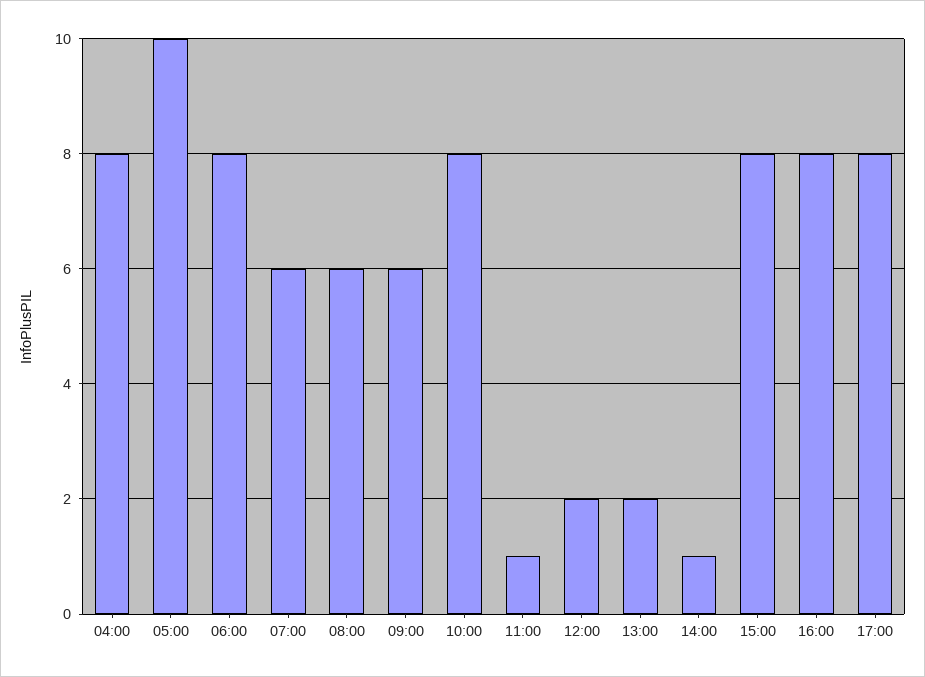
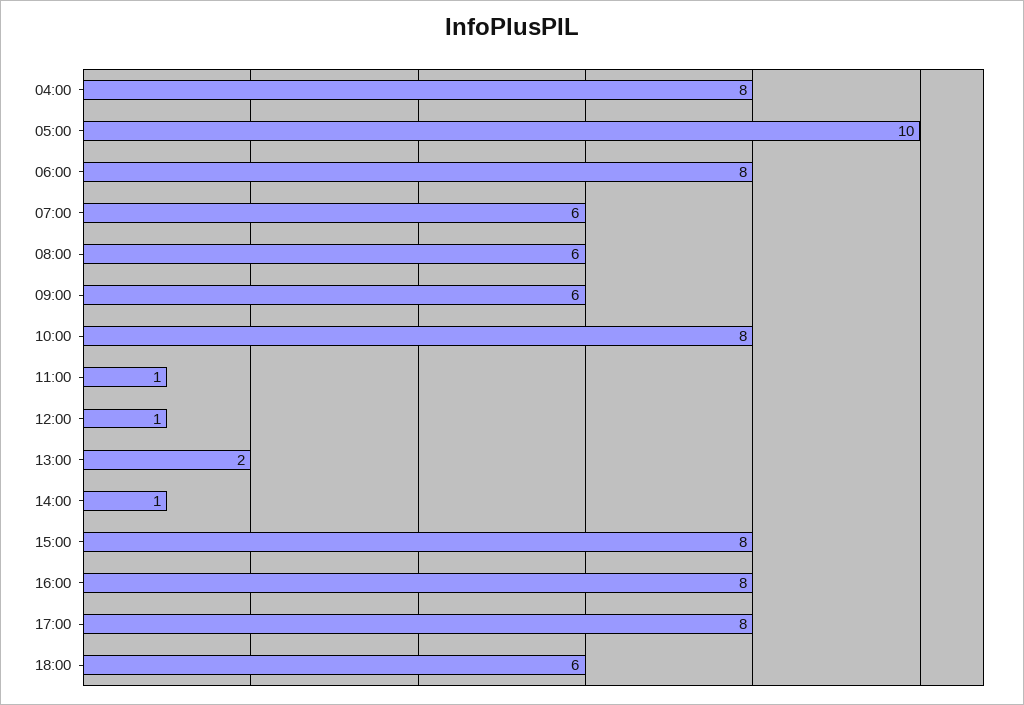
12:00: 2 -> 1
18:00: none -> 6

